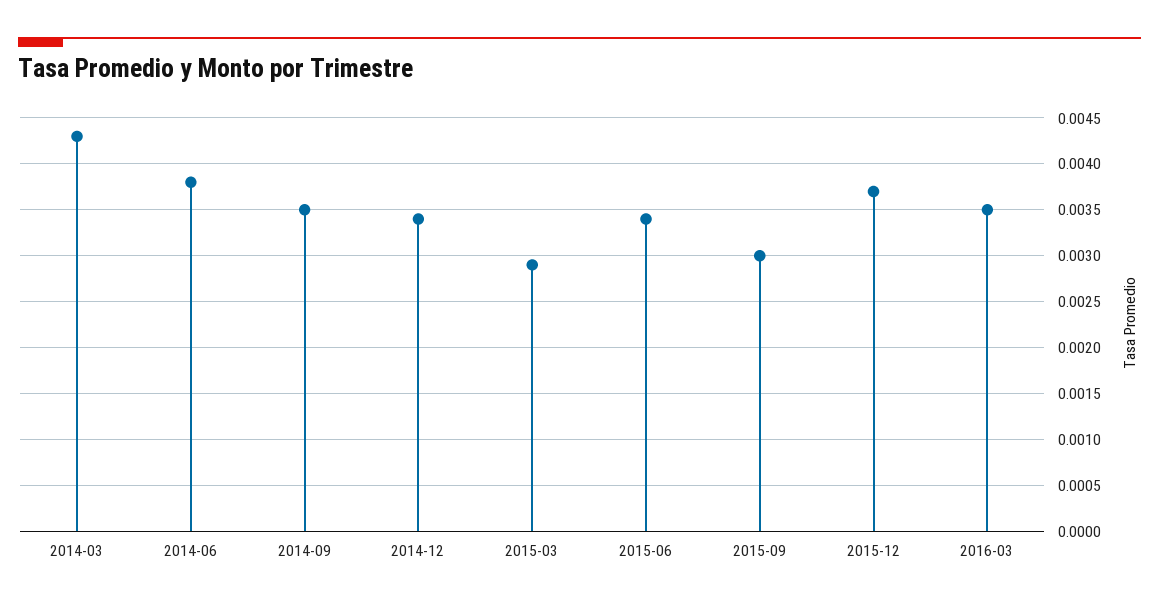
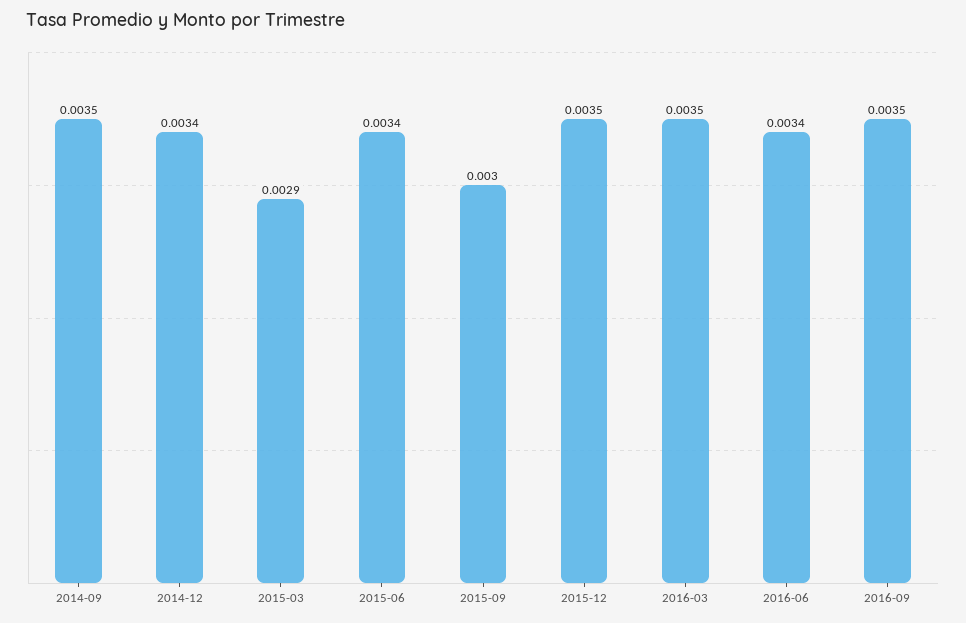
2014-03: 0.0043 -> none
2014-06: 0.0038 -> none
2015-12: 0.0037 -> 0.0035
2016-06: none -> 0.0034
2016-09: none -> 0.0035

